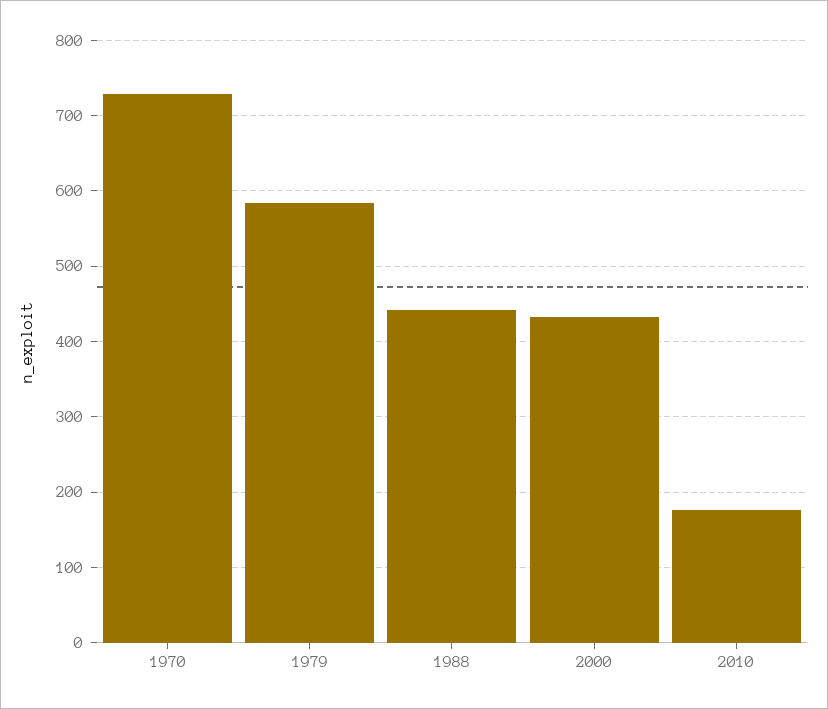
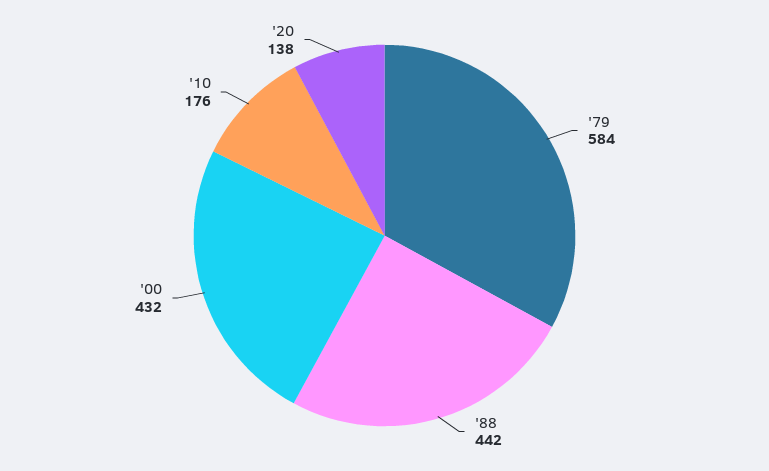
1970: 730 -> none
'20: none -> 138

